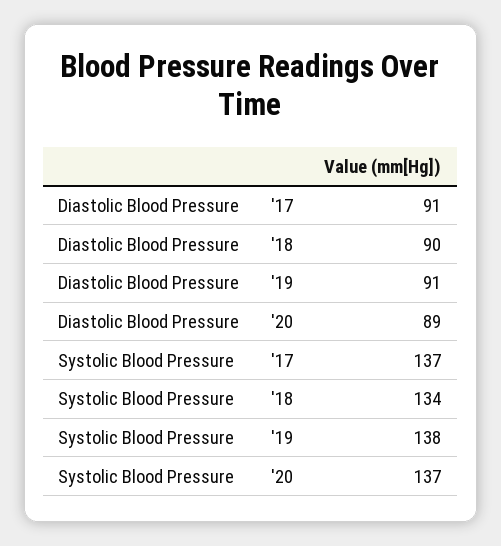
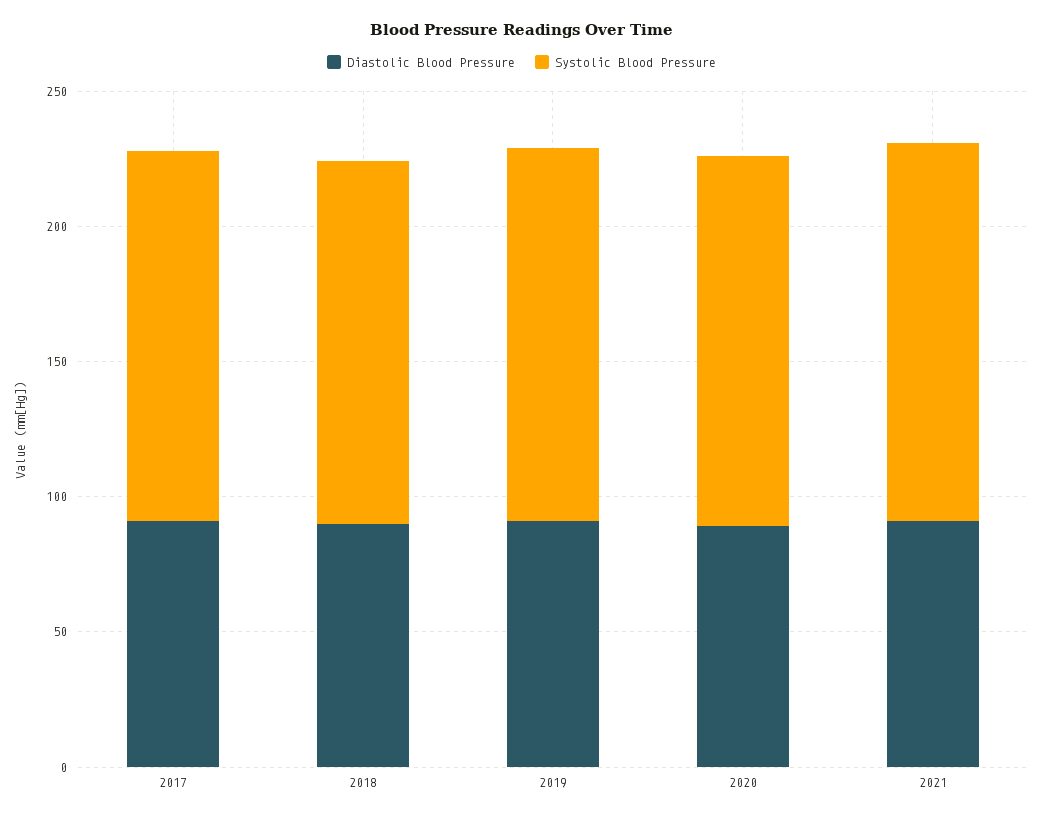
Diastolic Blood Pressure, 2021: none -> 90
Systolic Blood Pressure, 2021: none -> 140

